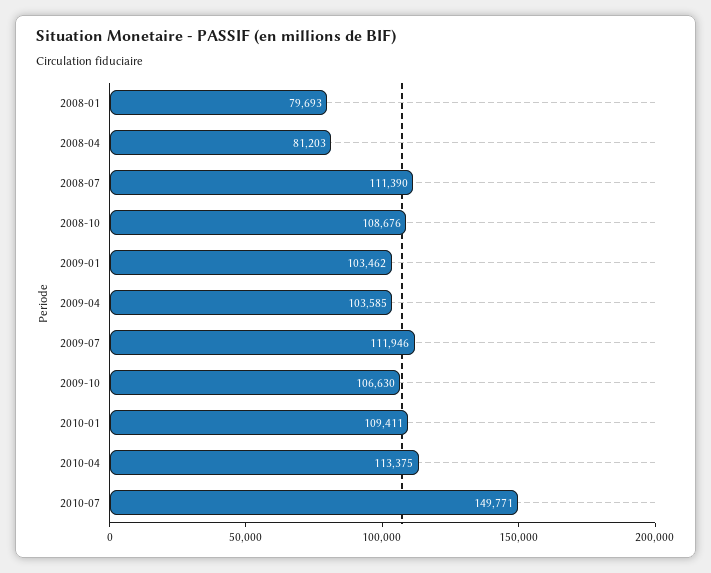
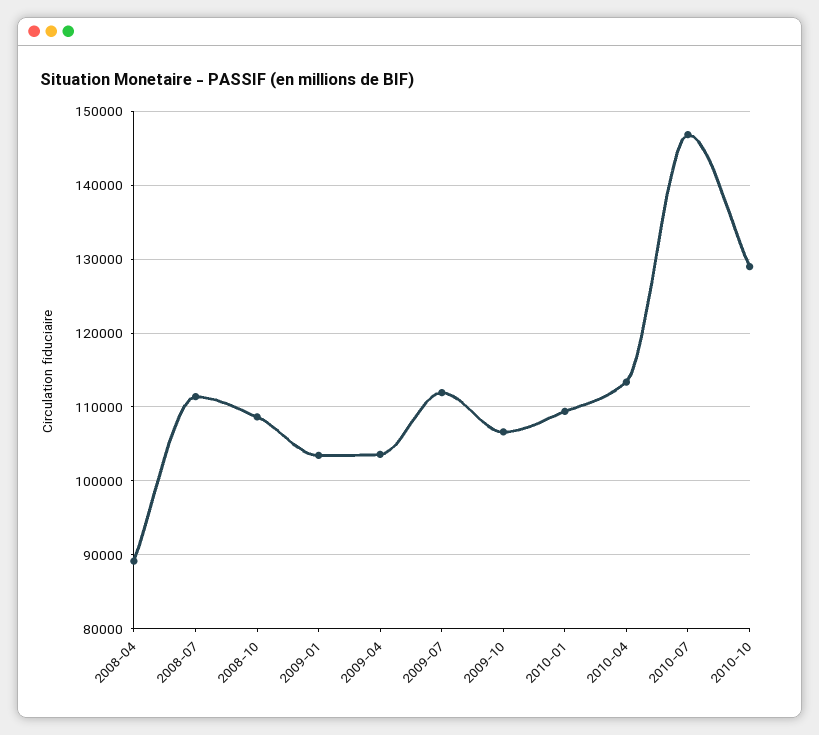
2008-01: 79693 -> none
2008-04: 81203 -> 89000
2010-07: 149771 -> 147000
2010-10: none -> 129000

